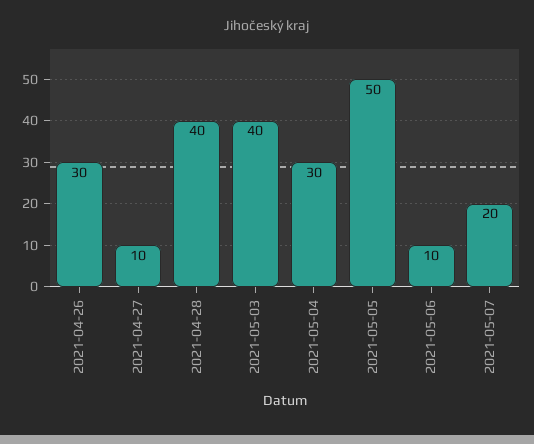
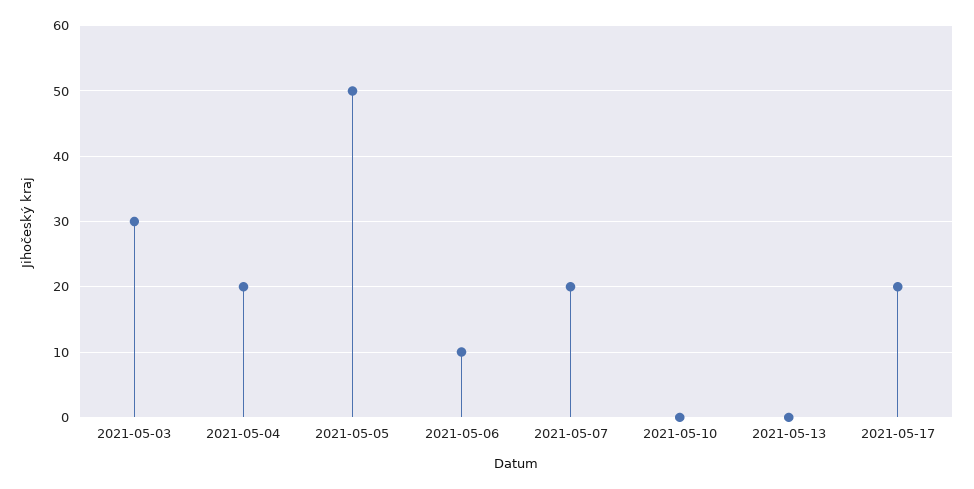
2021-04-26: 30 -> none
2021-04-27: 10 -> none
2021-04-28: 40 -> none
2021-05-03: 40 -> 30
2021-05-04: 30 -> 20
2021-05-10: none -> 0
2021-05-13: none -> 0
2021-05-17: none -> 20

